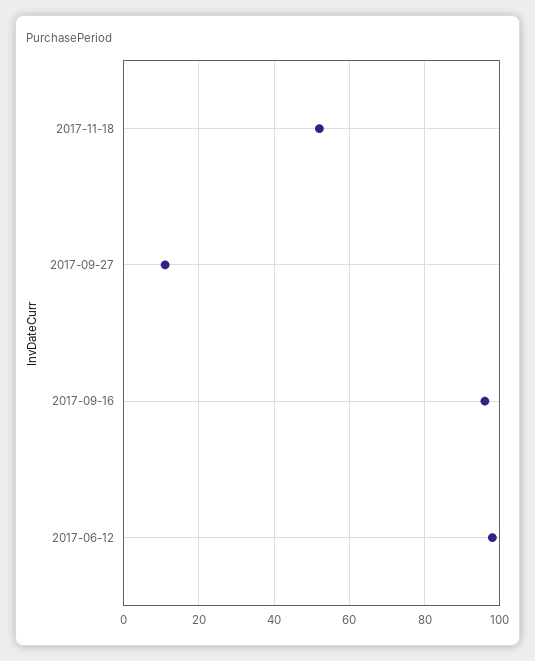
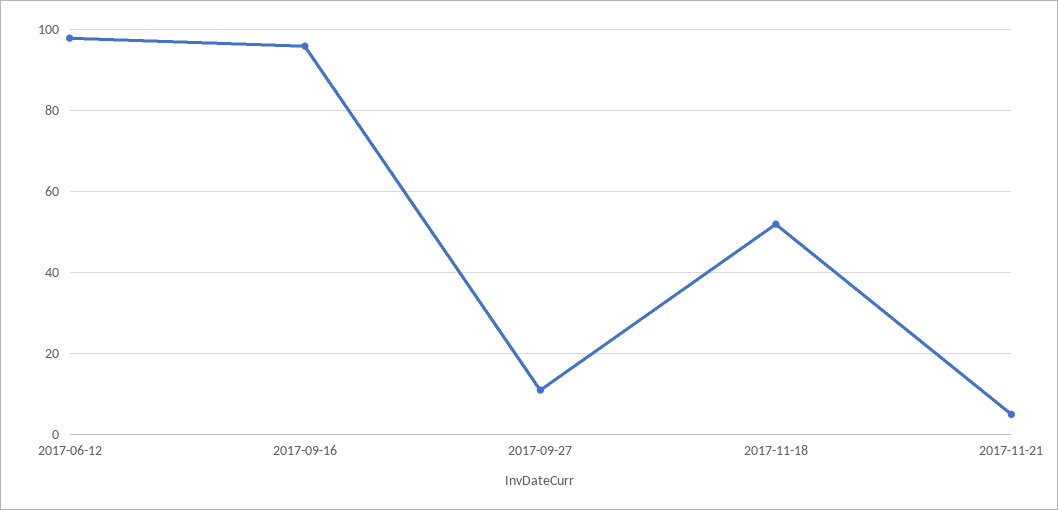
2017-11-21: none -> 5

